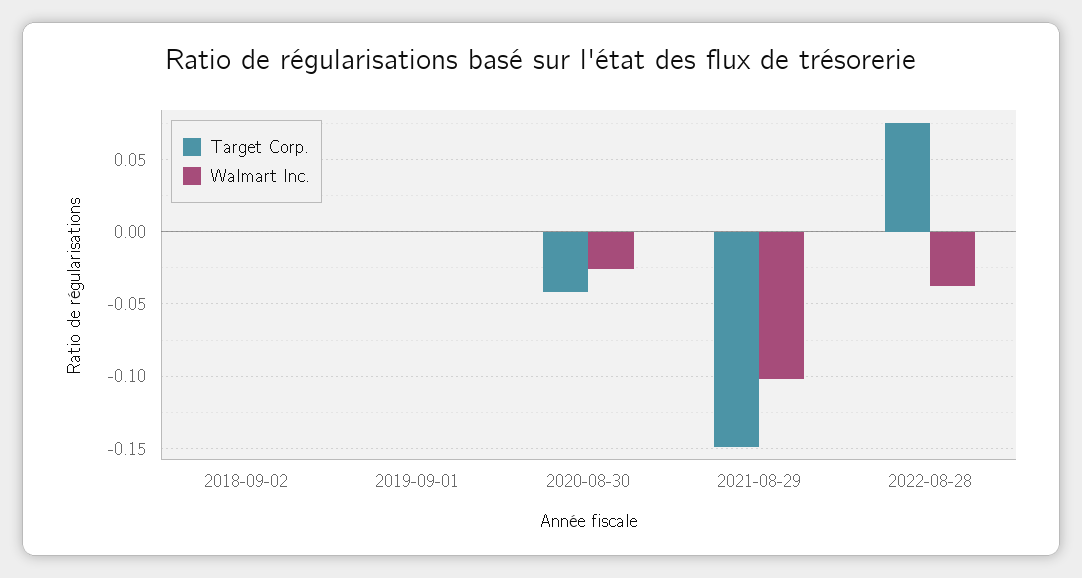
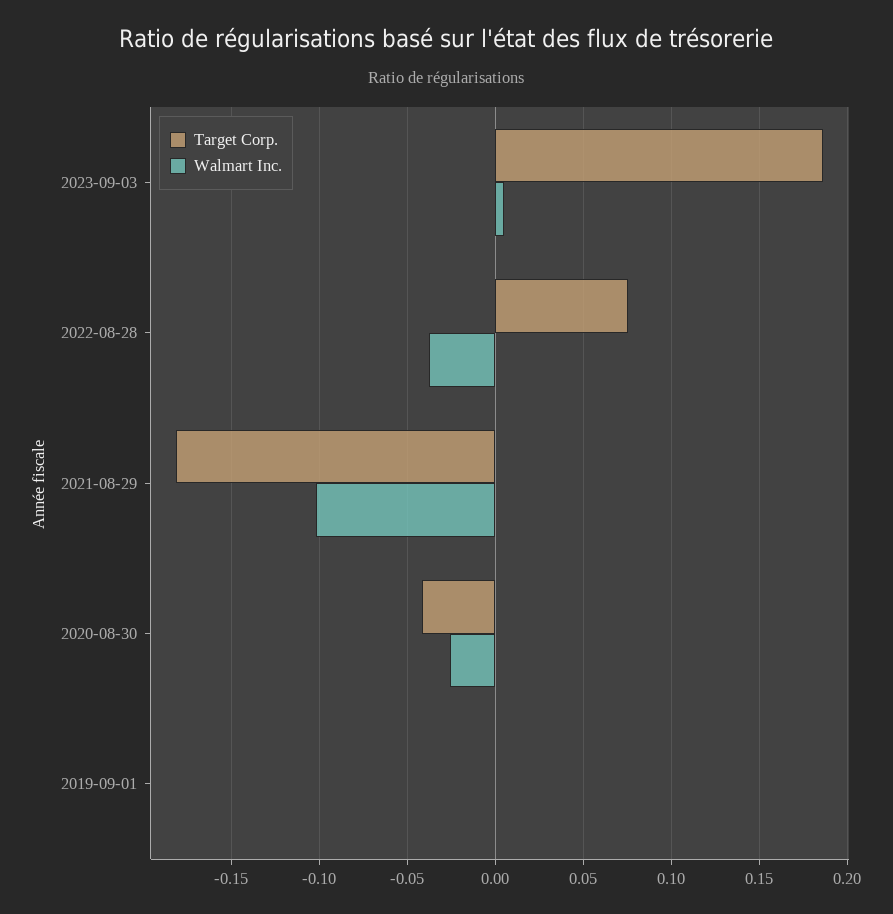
Target Corp., 2018-09-02: 0 -> none
Walmart Inc., 2018-09-02: 0 -> none
Target Corp., 2021-08-29: -0.15 -> -0.18
Target Corp., 2023-09-03: none -> 0.185
Walmart Inc., 2023-09-03: none -> 0.005

